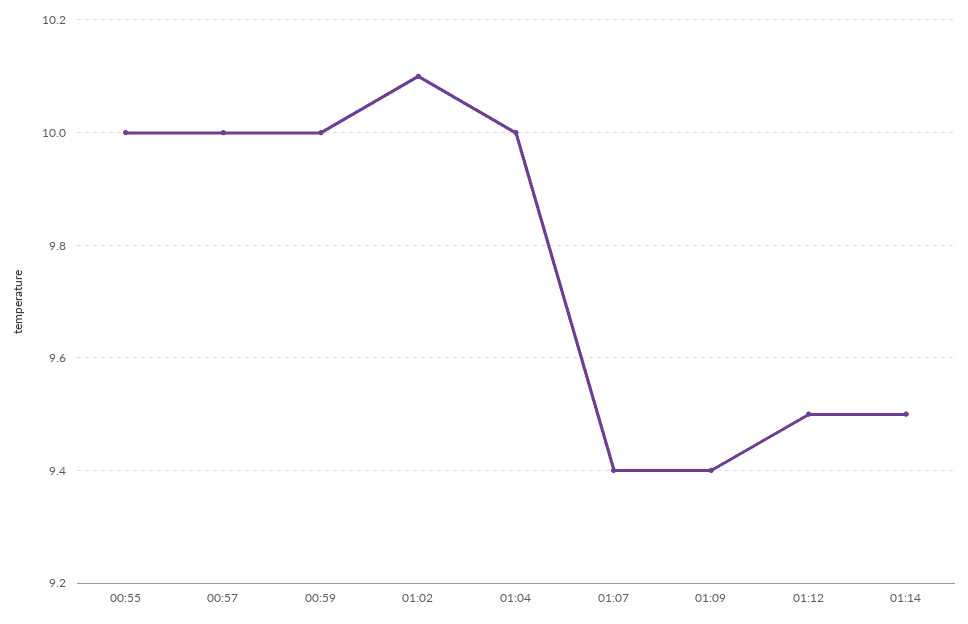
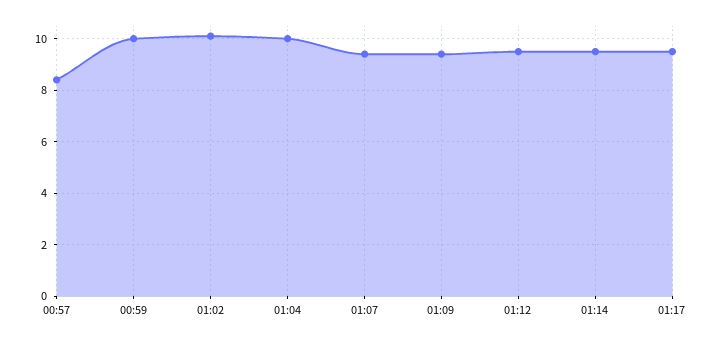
00:55: 10 -> none
00:57: 10 -> 8.5
01:17: none -> 9.5

